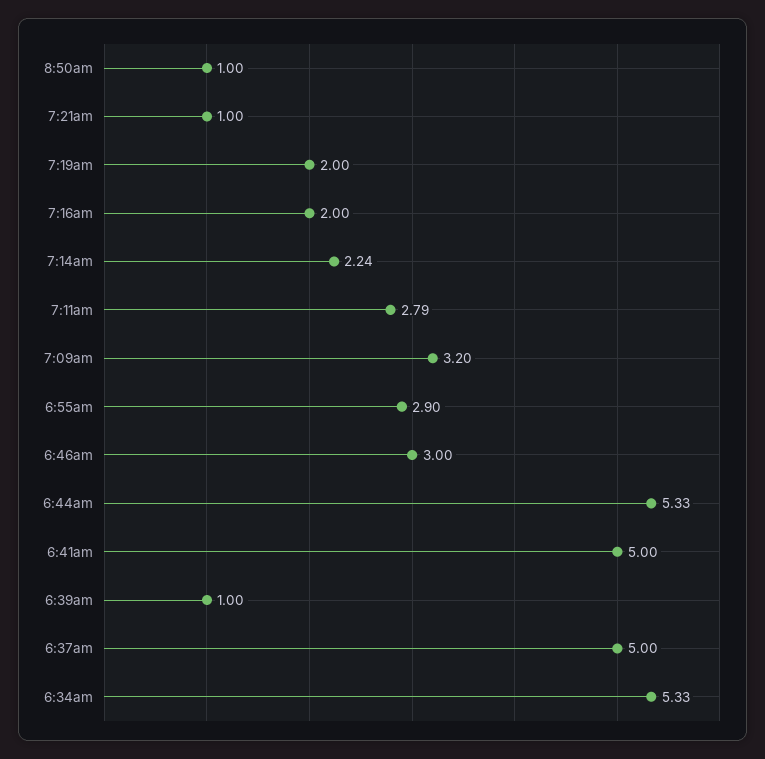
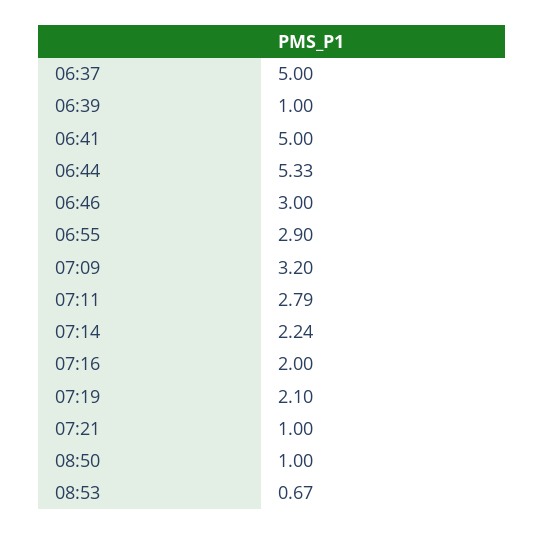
7:19am: 2 -> 2.1
6:34am: 5.33 -> none
08:53: none -> 0.67

